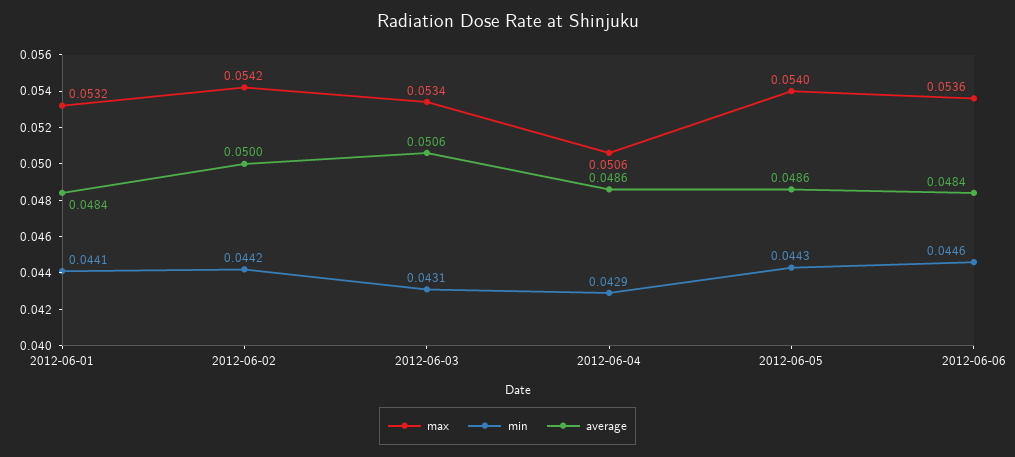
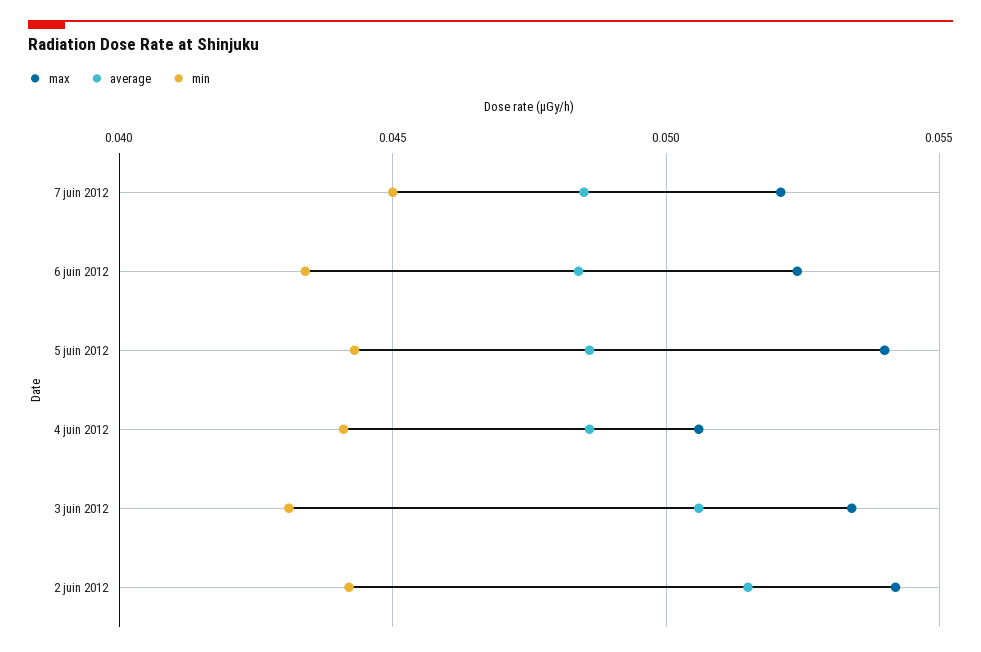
max, 2012-06-01: 0.0532 -> none
min, 2012-06-01: 0.0441 -> none
average, 2012-06-01: 0.0484 -> none
average, 2012-06-02: 0.05 -> 0.0515
min, 2012-06-04: 0.0429 -> 0.044
max, 2012-06-06: 0.0536 -> 0.0525
min, 2012-06-06: 0.0446 -> 0.0435
max, 7 juin 2012: none -> 0.052
average, 7 juin 2012: none -> 0.0485
min, 7 juin 2012: none -> 0.045

